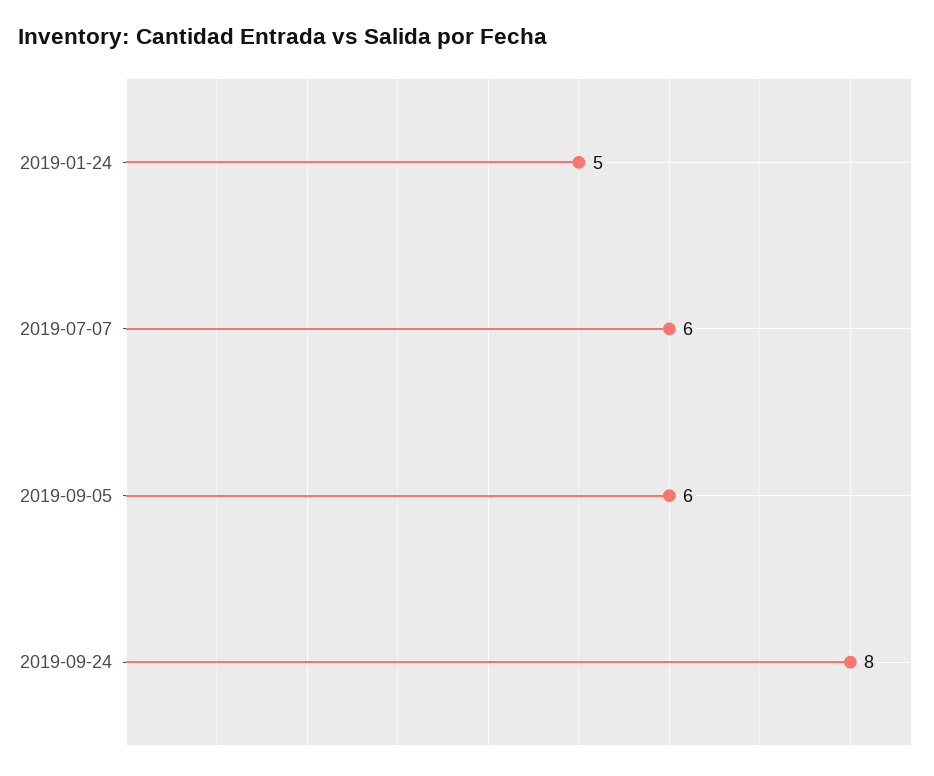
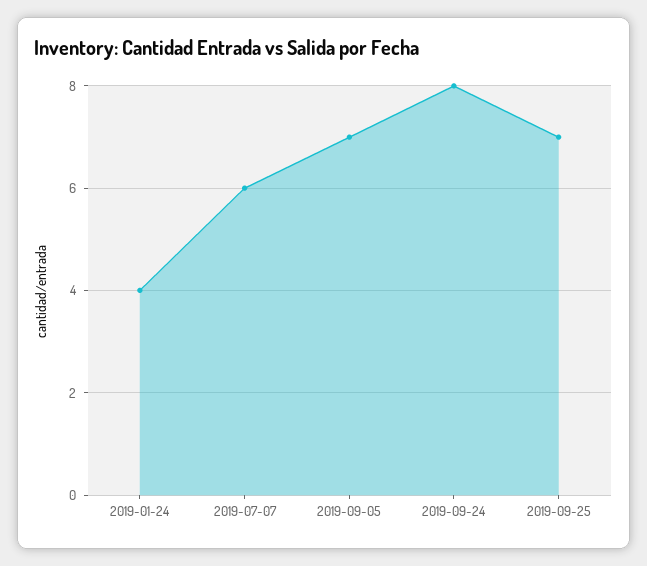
2019-01-24: 5 -> 4
2019-09-05: 6 -> 7
2019-09-25: none -> 7

